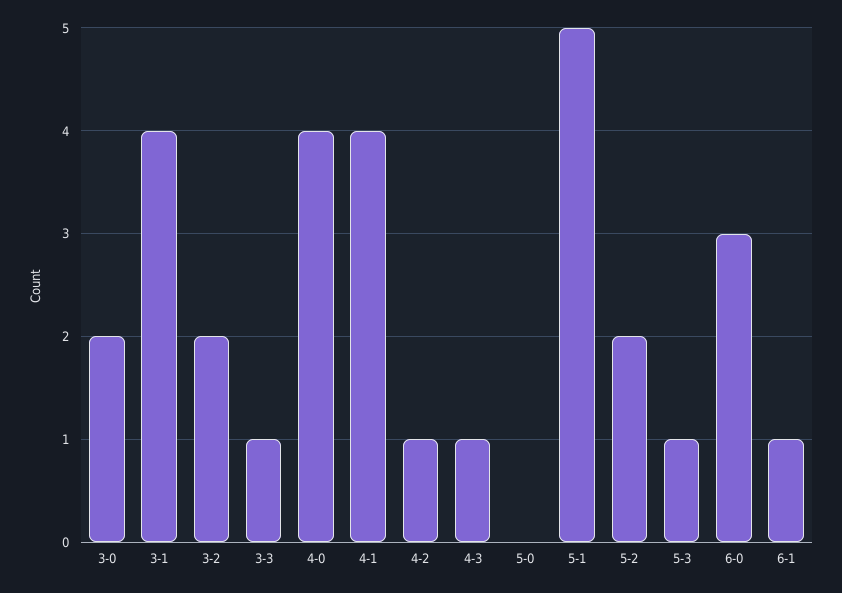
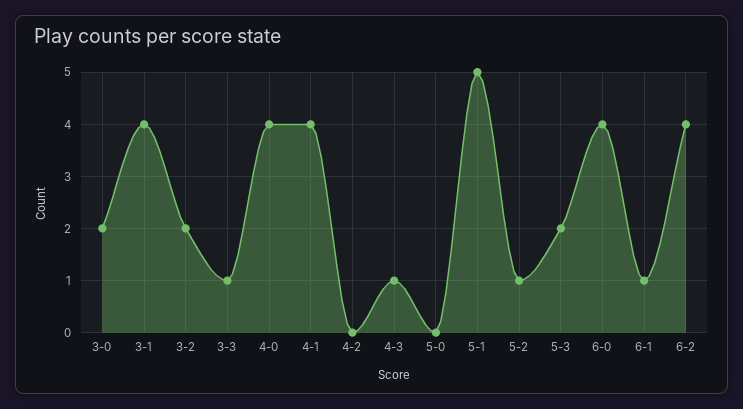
4-2: 1 -> 0
5-2: 2 -> 1
5-3: 1 -> 2
6-0: 3 -> 4
6-2: none -> 4

